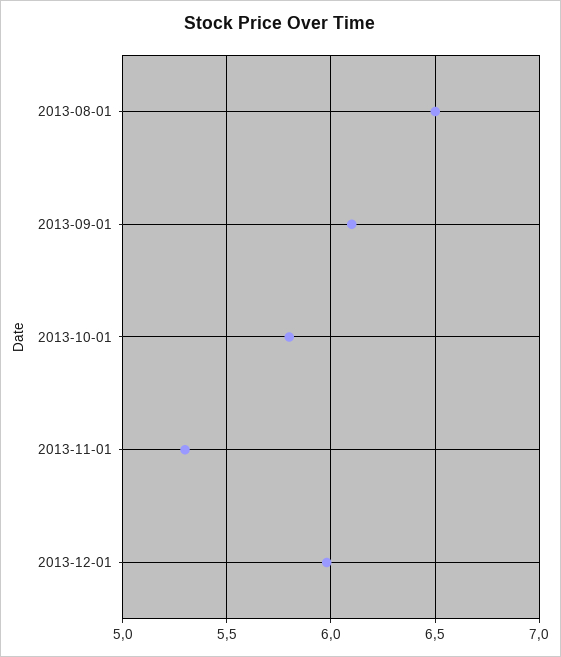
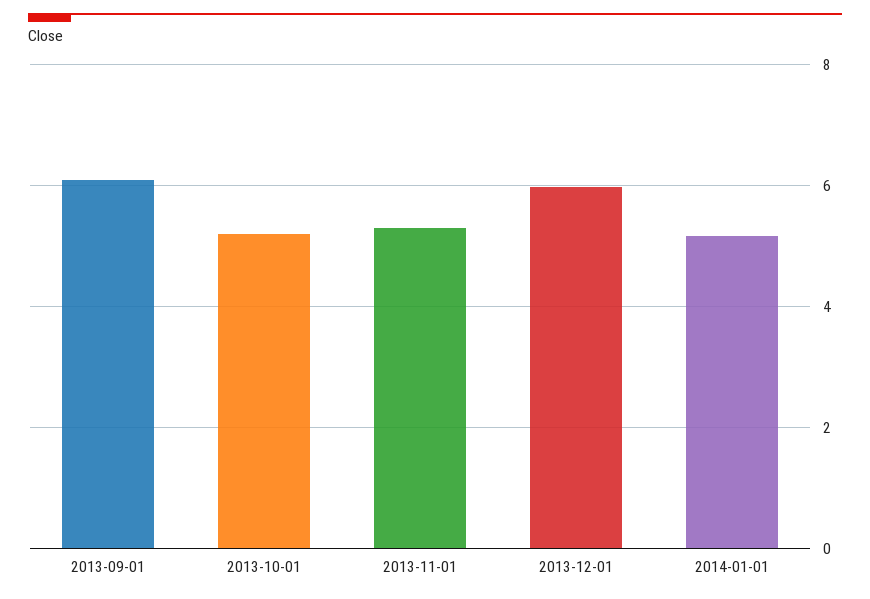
2013-08-01: 6.5 -> none
2013-10-01: 5.8 -> 5.2
2014-01-01: none -> 5.2

